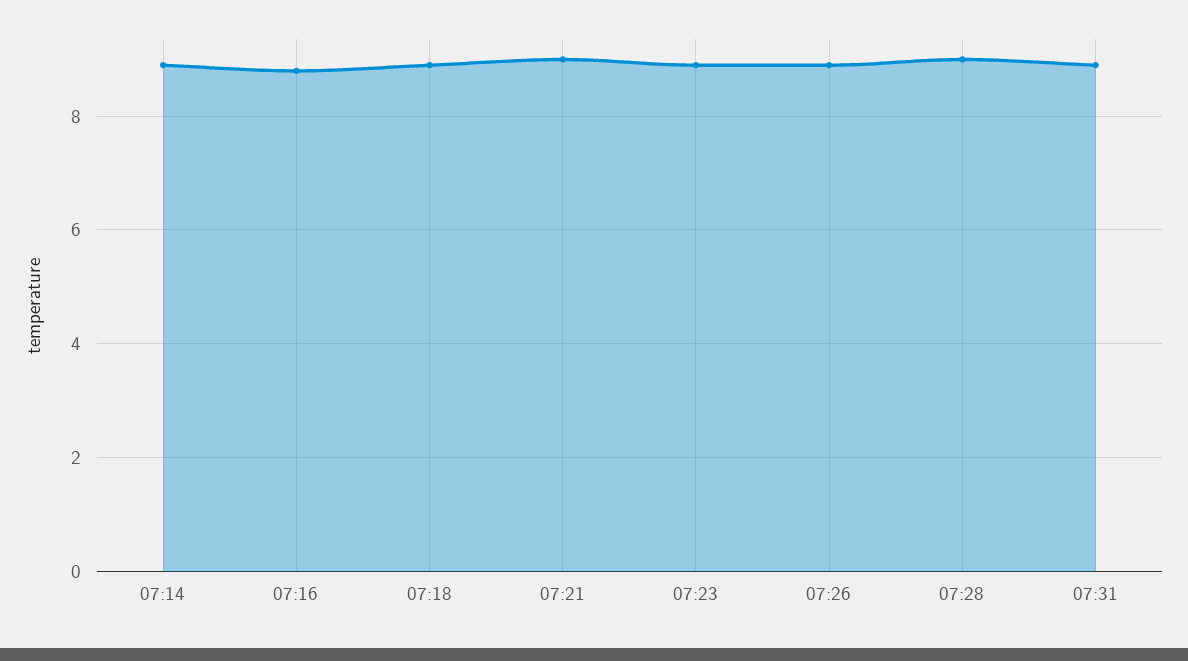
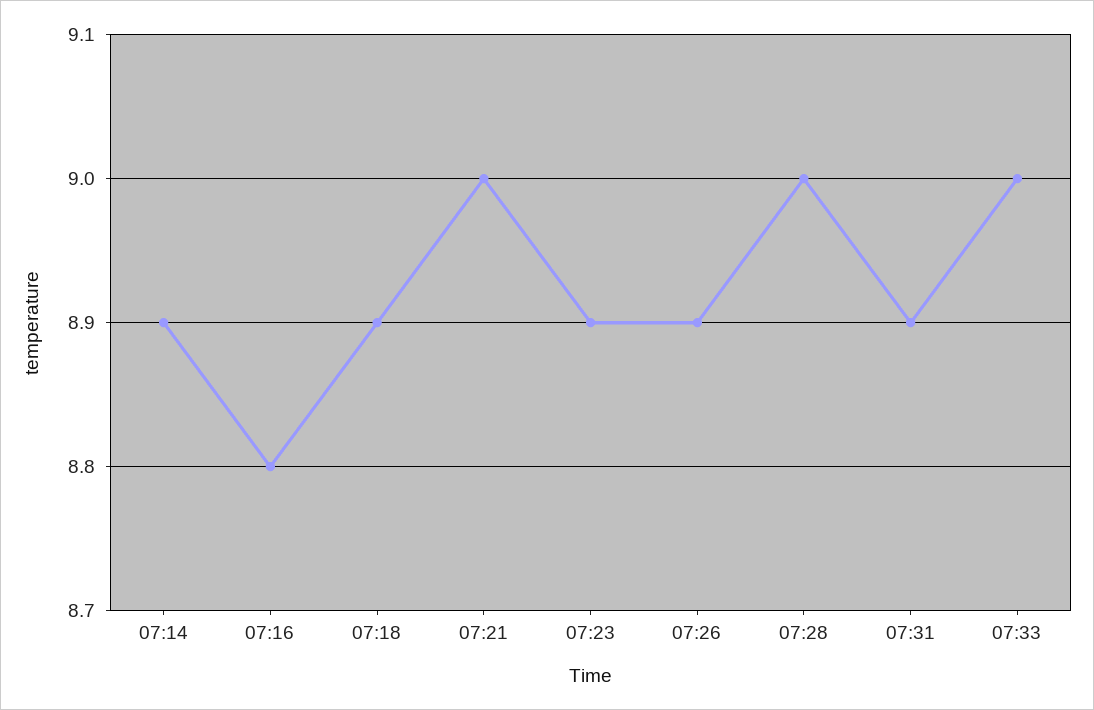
07:33: none -> 9

